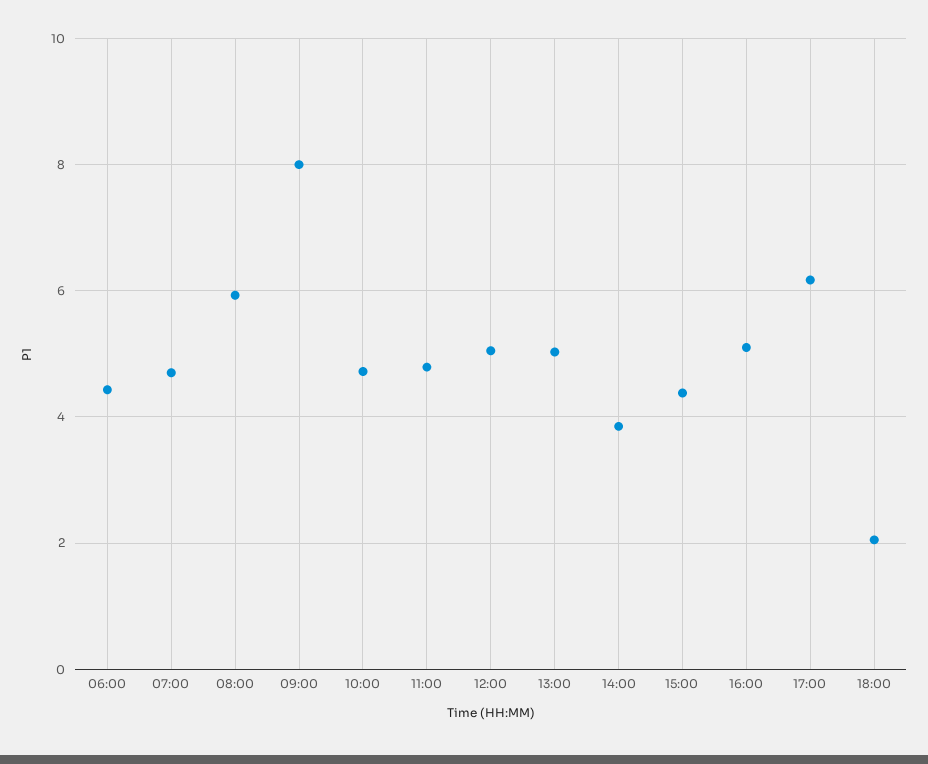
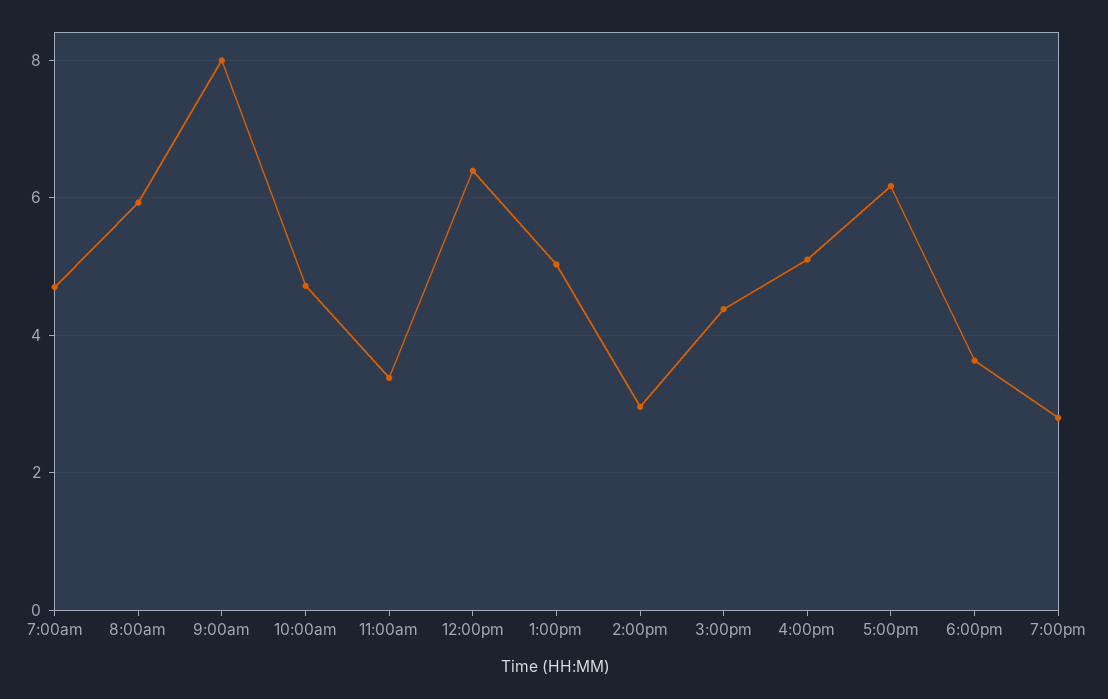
06:00: 4.4 -> none
11:00: 4.8 -> 3.4
12:00: 5 -> 6.4
14:00: 3.8 -> 3
18:00: 2 -> 3.6
7:00pm: none -> 2.8

